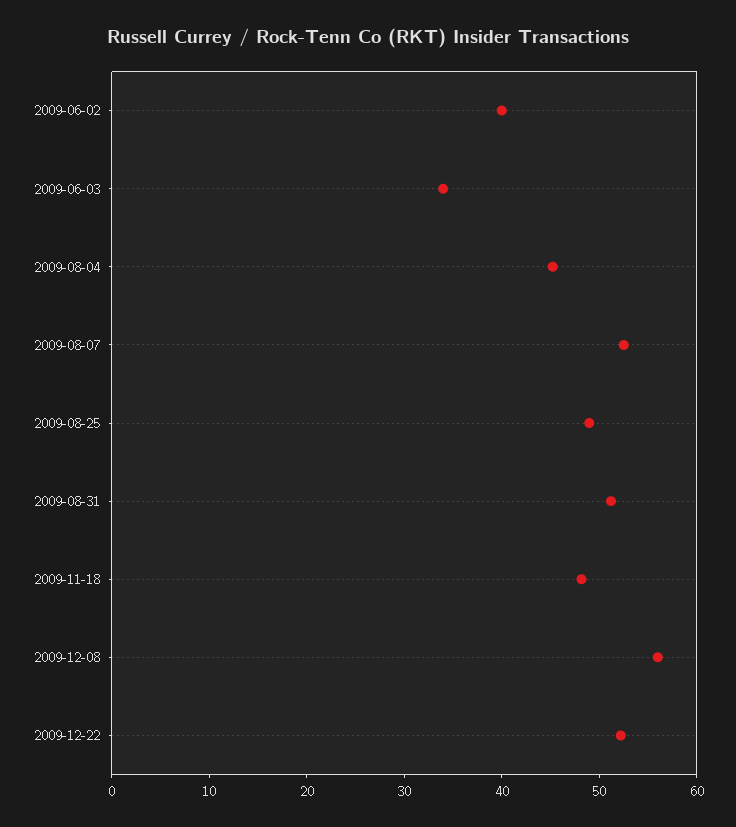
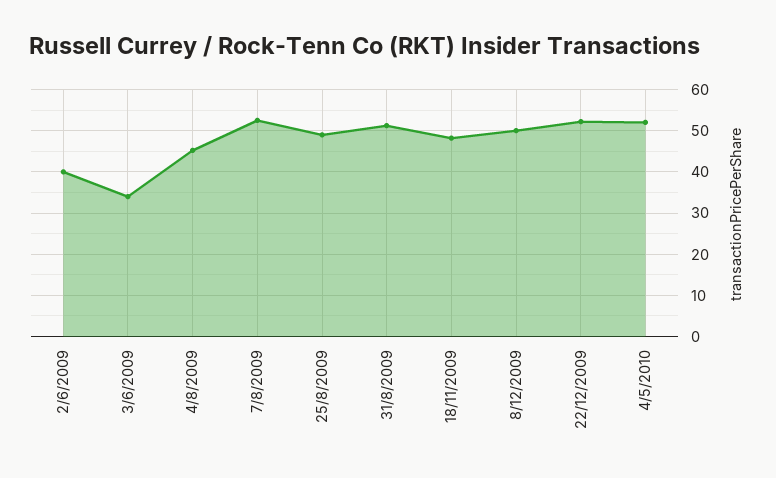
2009-12-08: 56 -> 50
4/5/2010: none -> 52

